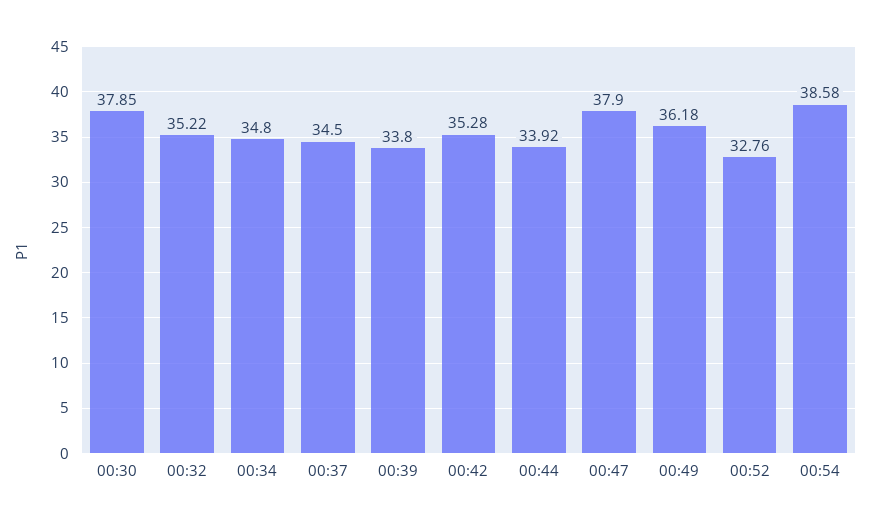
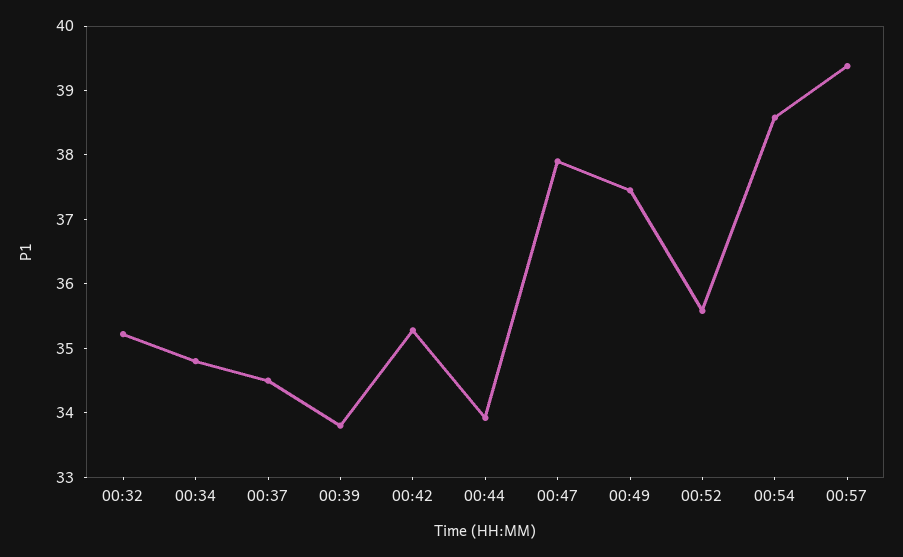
00:30: 37.85 -> none
00:49: 36.18 -> 37.4
00:52: 32.76 -> 35.6
00:57: none -> 39.4

